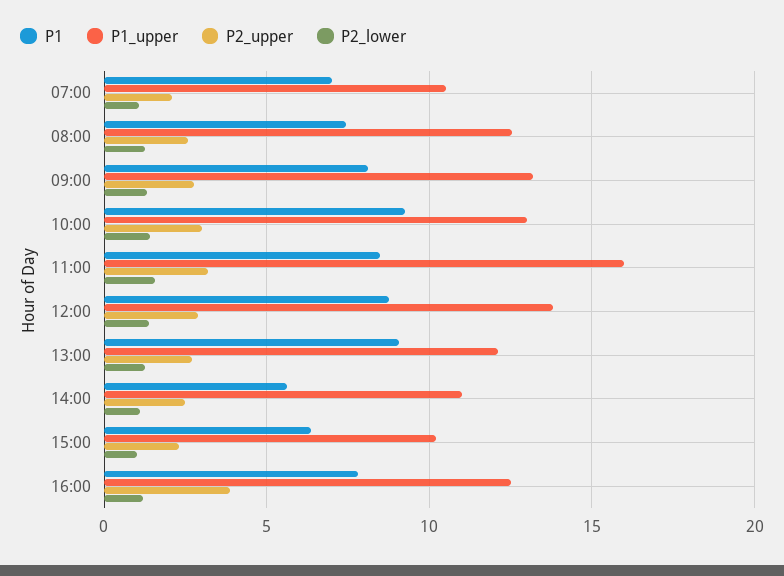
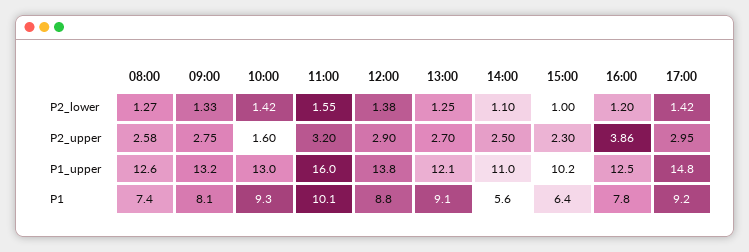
P1, 07:00: 7 -> none
P1_upper, 07:00: 10.5 -> none
P2_upper, 07:00: 2 -> none
P2_lower, 07:00: 1 -> none
P2_upper, 10:00: 3 -> 1.6
P1, 11:00: 8.5 -> 10.1
P2_lower, 17:00: none -> 1.42
P2_upper, 17:00: none -> 2.95
P1_upper, 17:00: none -> 14.8
P1, 17:00: none -> 9.2

